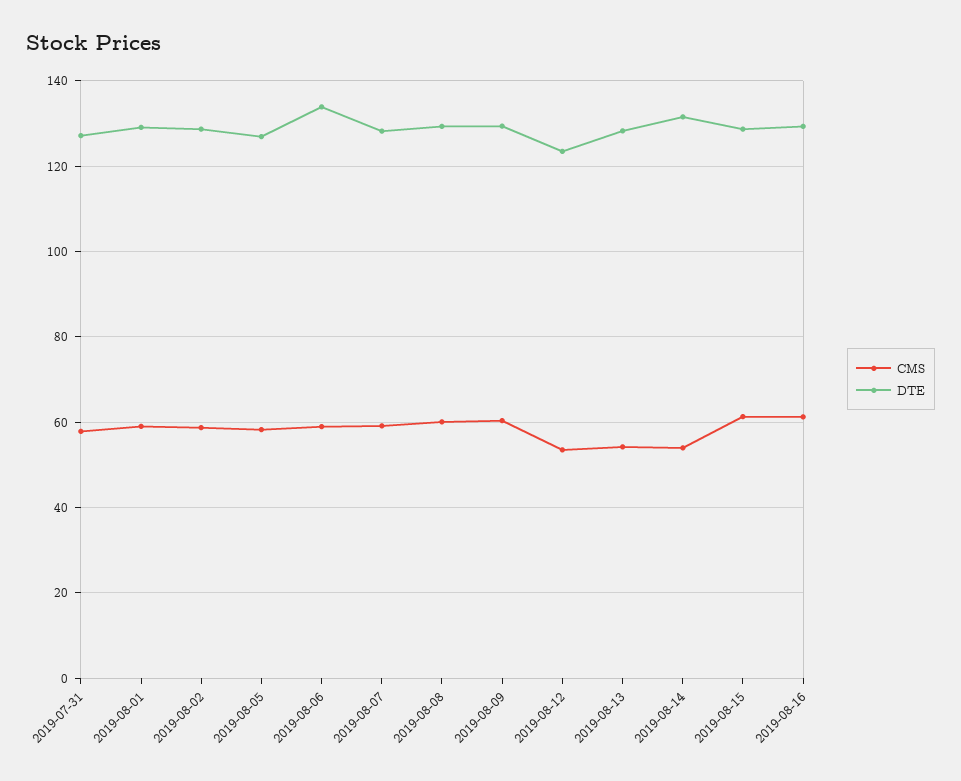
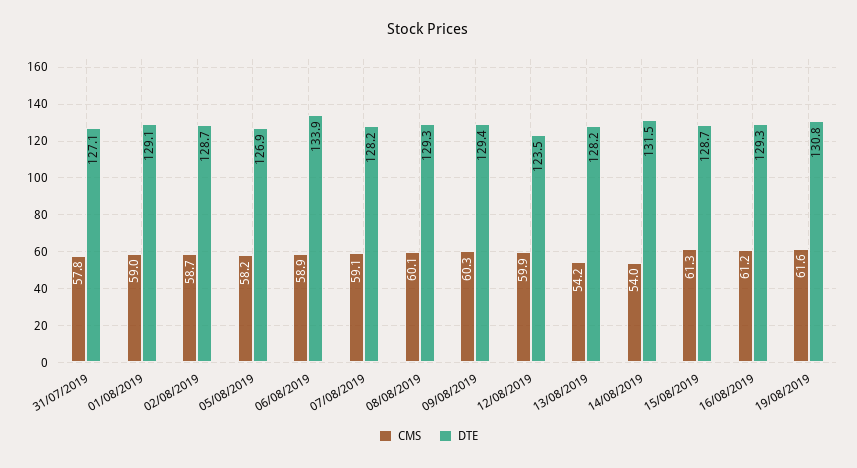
CMS, 2019-08-12: 54 -> 59.9
CMS, 19/08/2019: none -> 61.6
DTE, 19/08/2019: none -> 130.8

